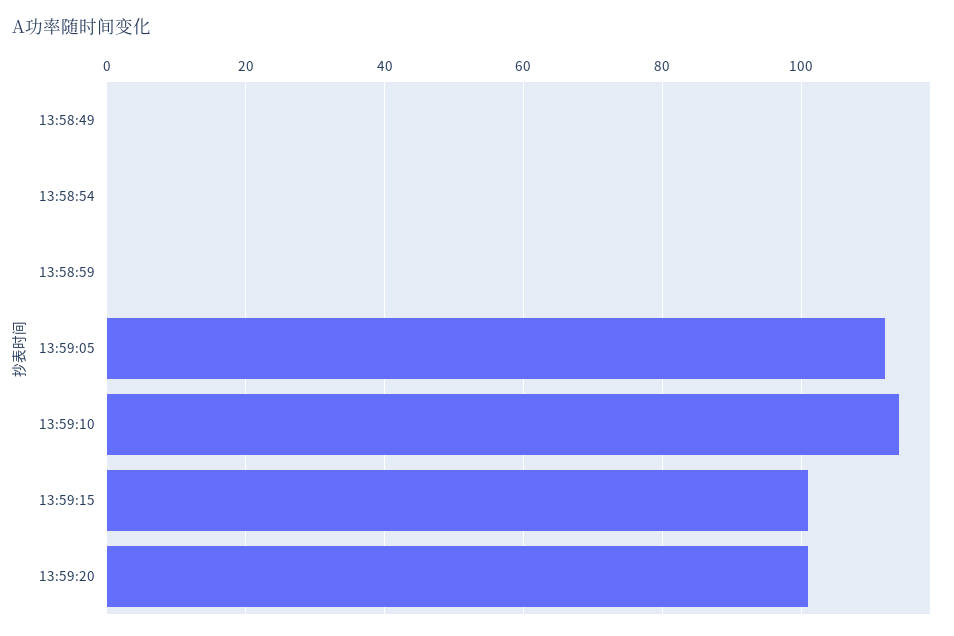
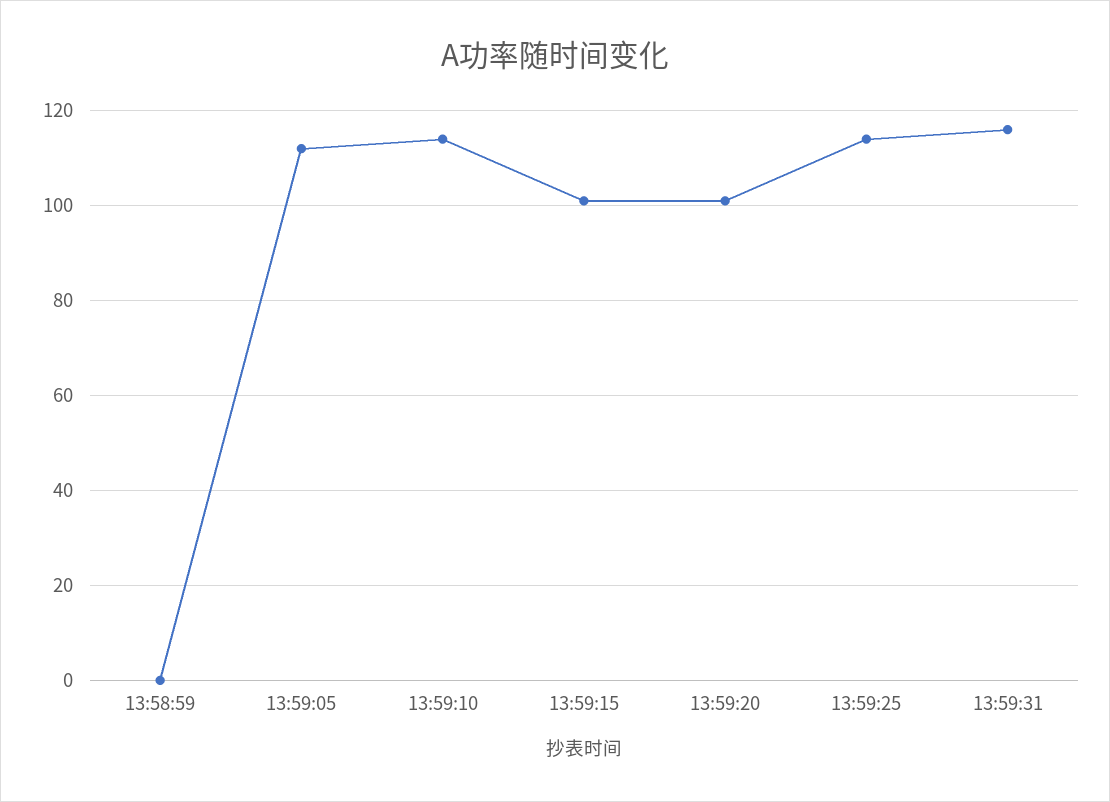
13:58:49: 0 -> none
13:58:54: 0 -> none
13:59:25: none -> 115
13:59:31: none -> 115

